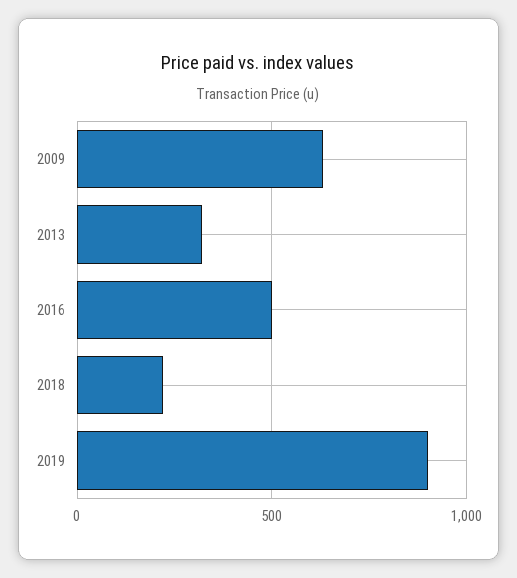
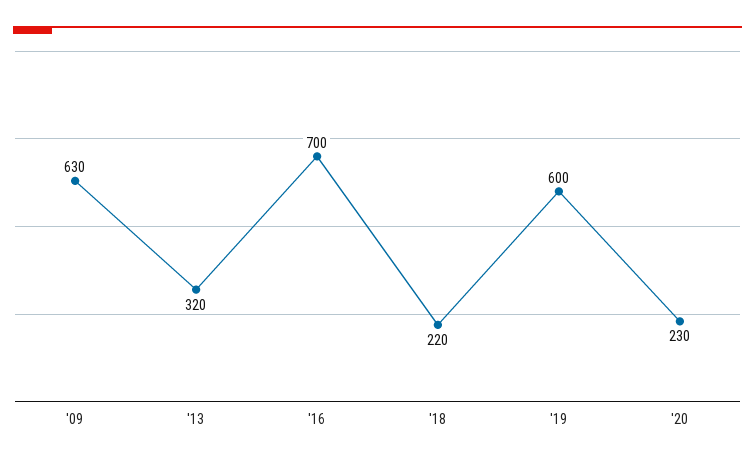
2016: 500 -> 700
2019: 900 -> 600
'20: none -> 230

